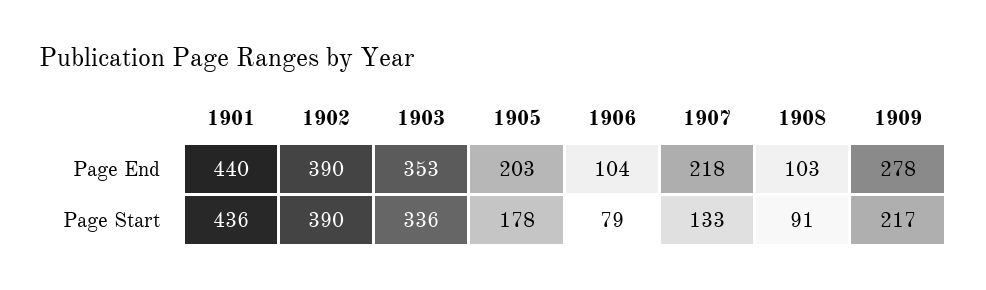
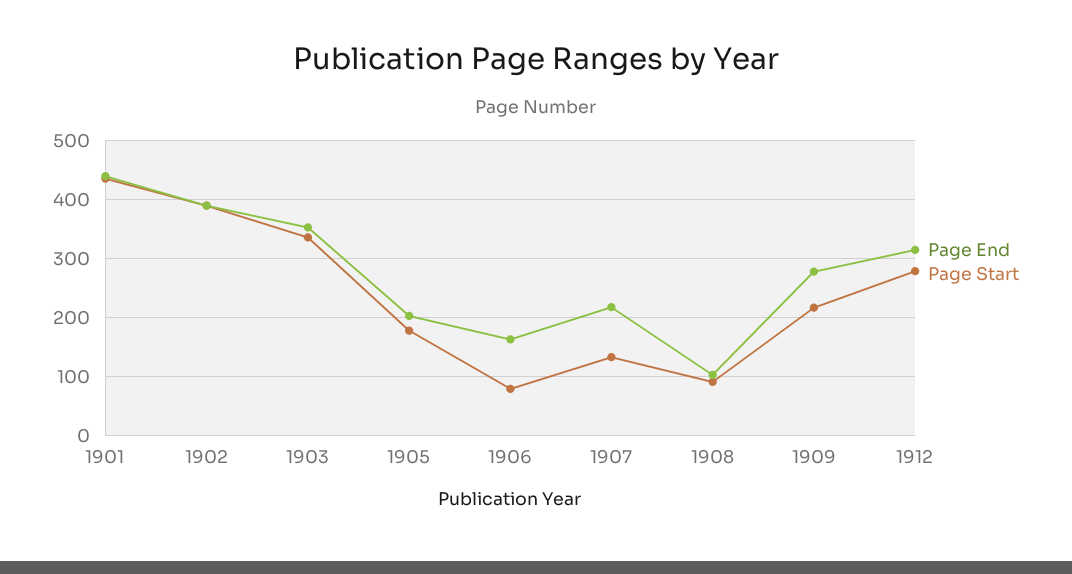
Page End, 1906: 104 -> 160
Page End, 1912: none -> 320
Page Start, 1912: none -> 280

